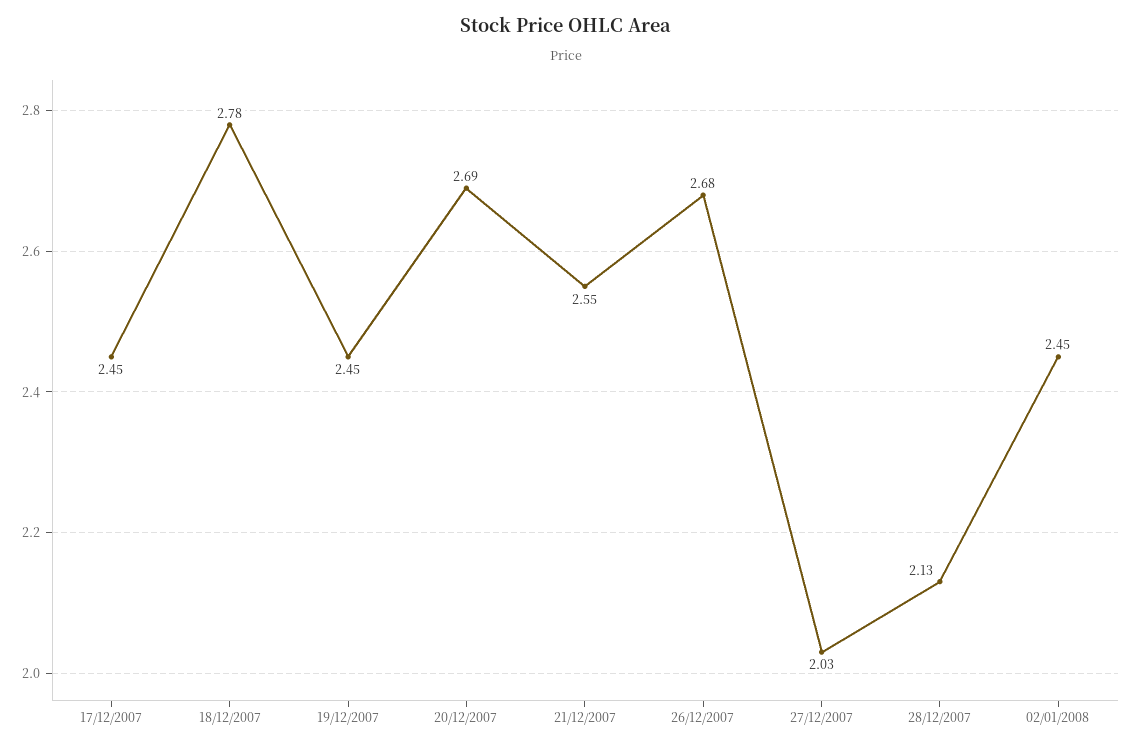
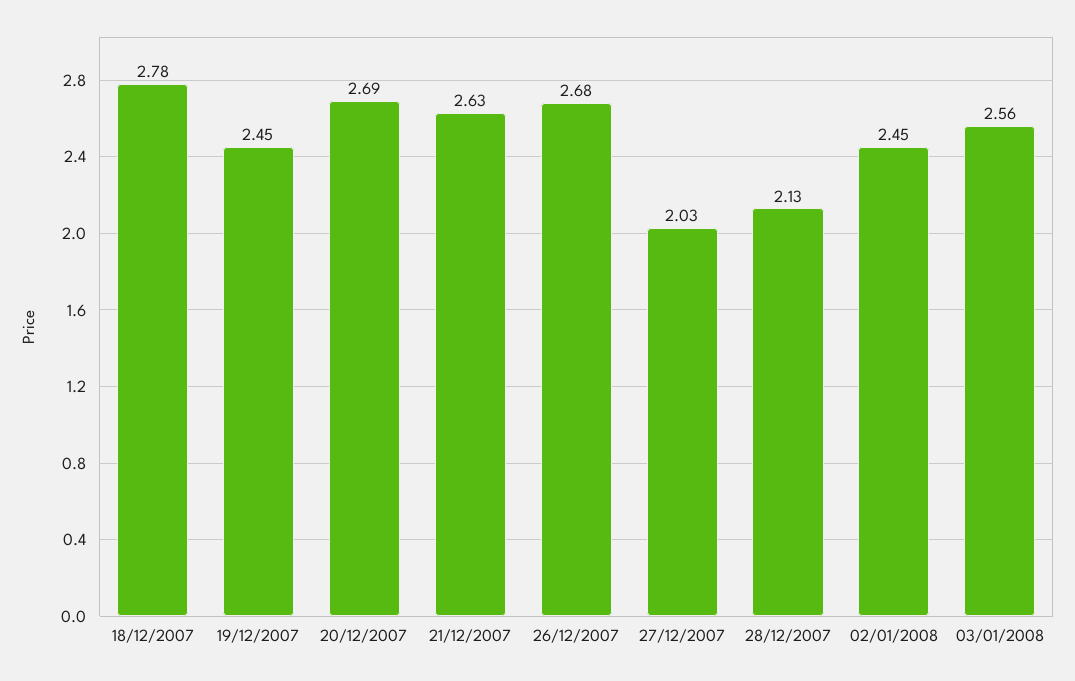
17/12/2007: 2.45 -> none
21/12/2007: 2.55 -> 2.63
03/01/2008: none -> 2.56

